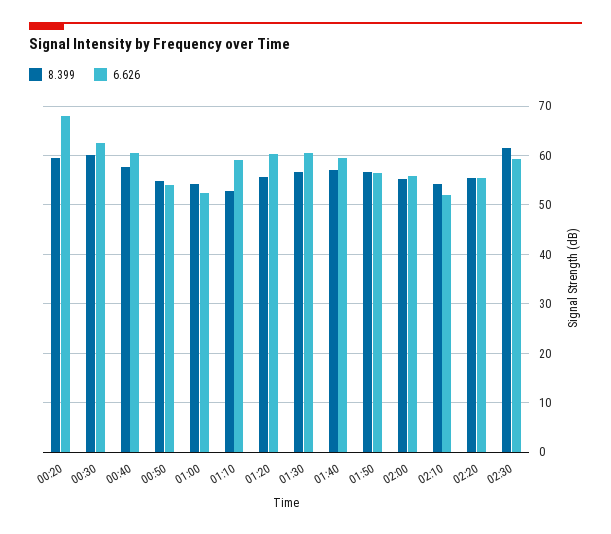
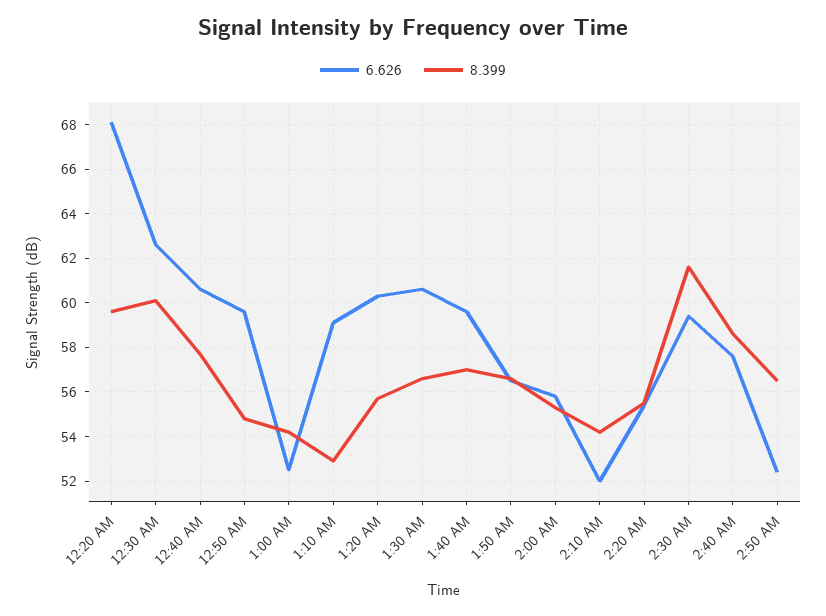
6.626, 00:50: 54 -> 59.5
6.626, 2:40 AM: none -> 57.5
8.399, 2:40 AM: none -> 58.5
6.626, 2:50 AM: none -> 52.5
8.399, 2:50 AM: none -> 56.5

